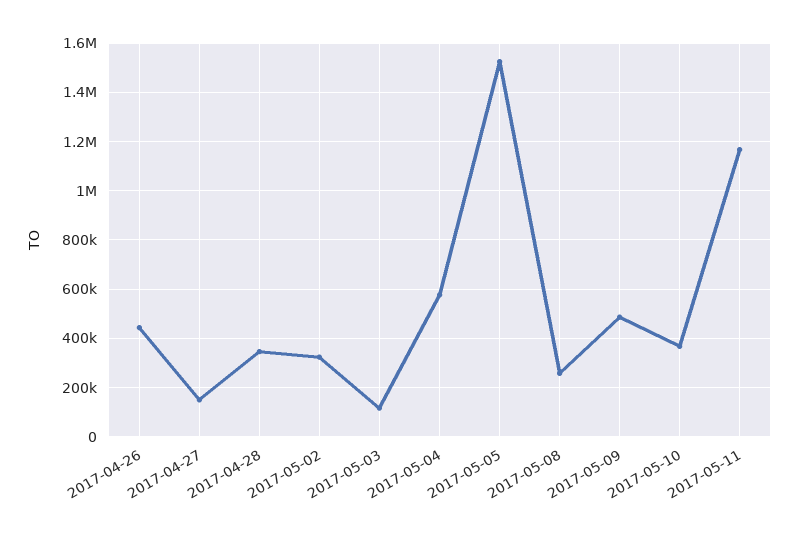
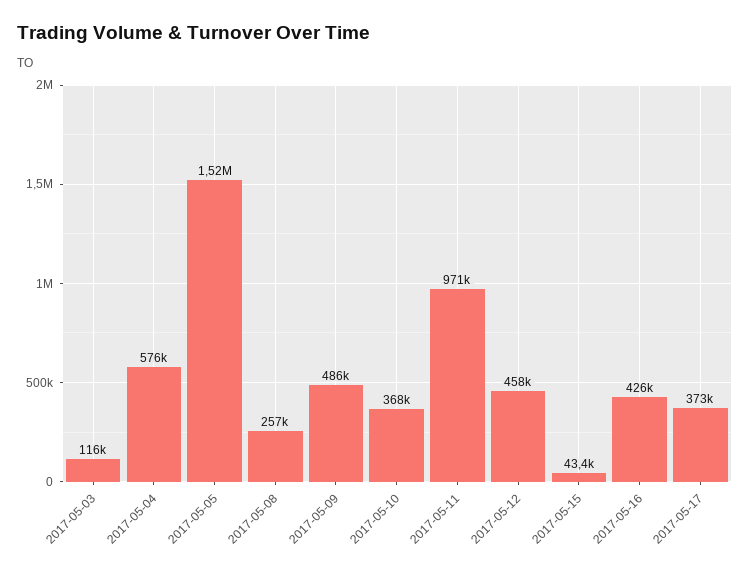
2017-04-26: 450000 -> none
2017-04-27: 150000 -> none
2017-04-28: 350000 -> none
2017-05-02: 325000 -> none
2017-05-11: 1175000 -> 971000
2017-05-12: none -> 458000
2017-05-15: none -> 43400
2017-05-16: none -> 426000
2017-05-17: none -> 373000

